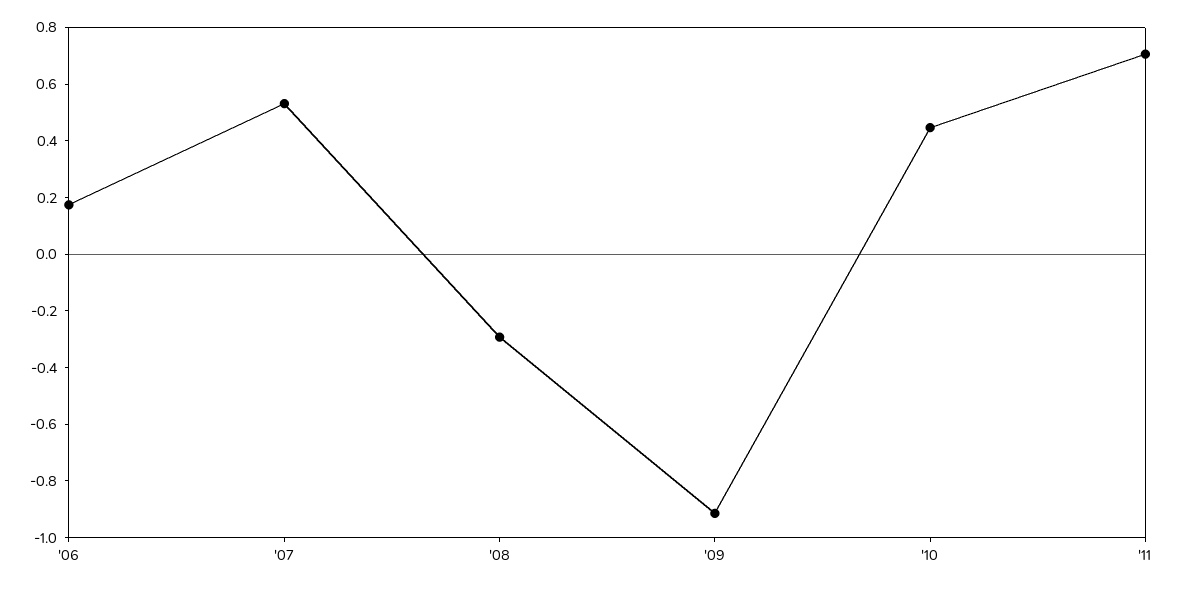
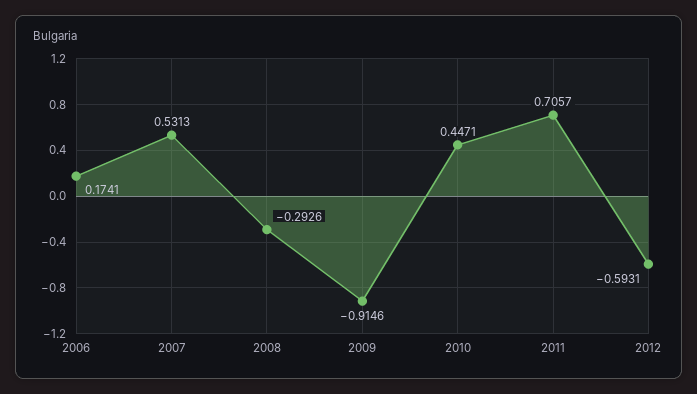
2012: none -> -0.5931

